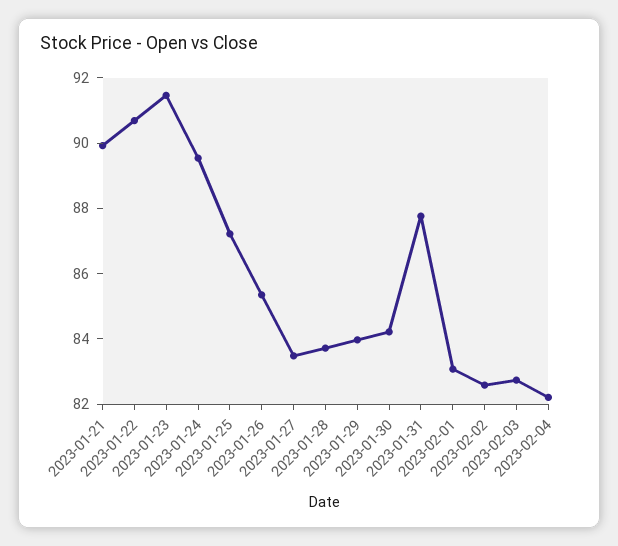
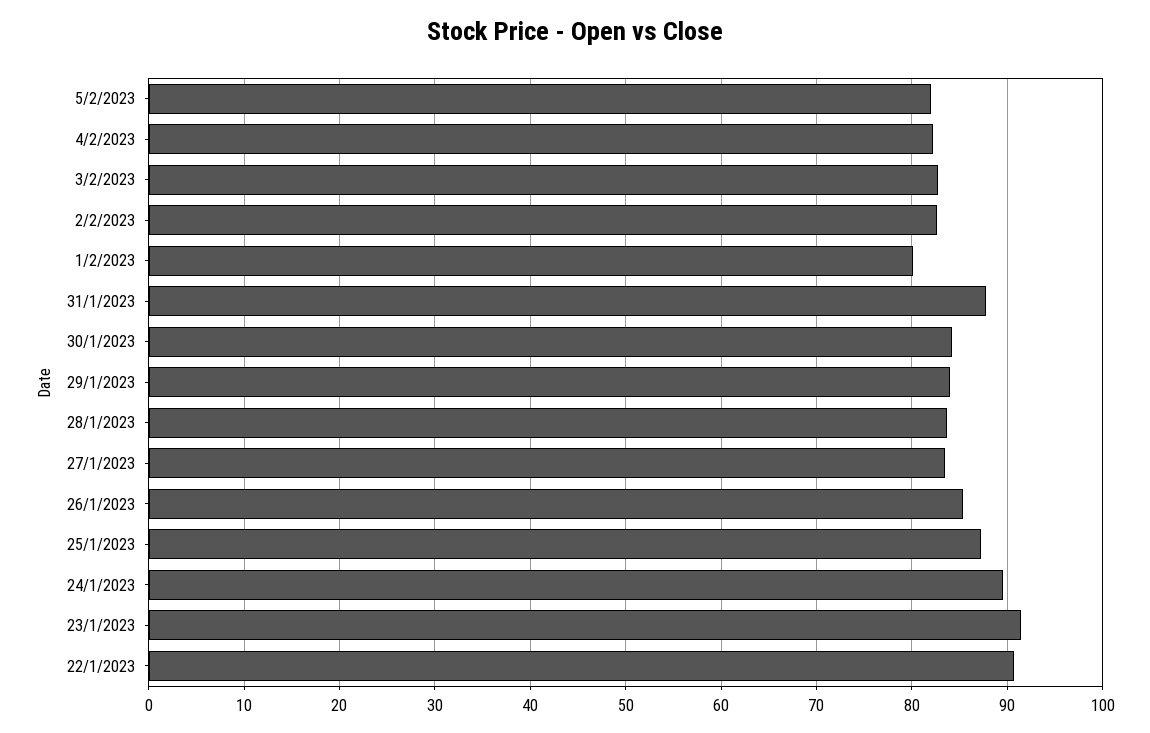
2023-01-21: 90 -> none
2023-02-01: 83 -> 80
5/2/2023: none -> 82

